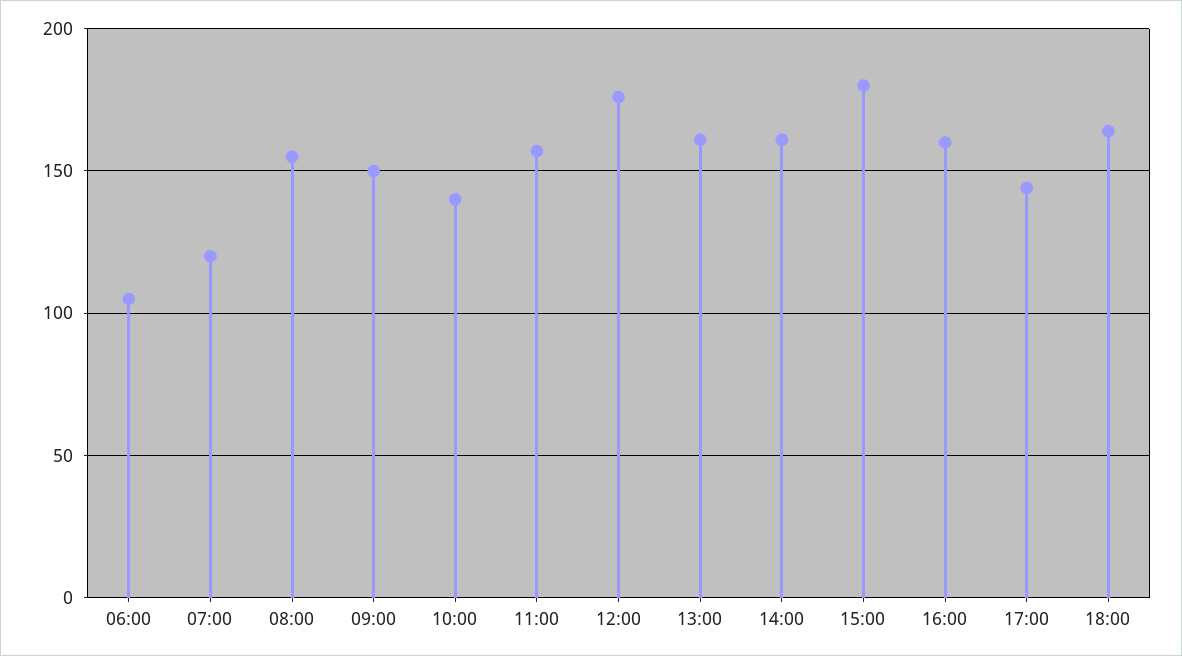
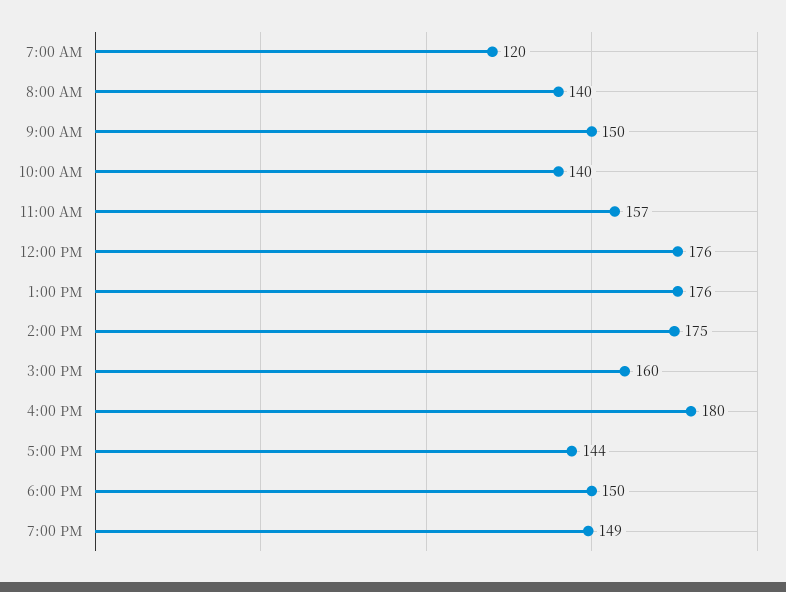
06:00: 105 -> none
08:00: 155 -> 140
13:00: 160 -> 176
14:00: 160 -> 175
15:00: 180 -> 160
16:00: 160 -> 180
18:00: 165 -> 150
7:00 PM: none -> 149

